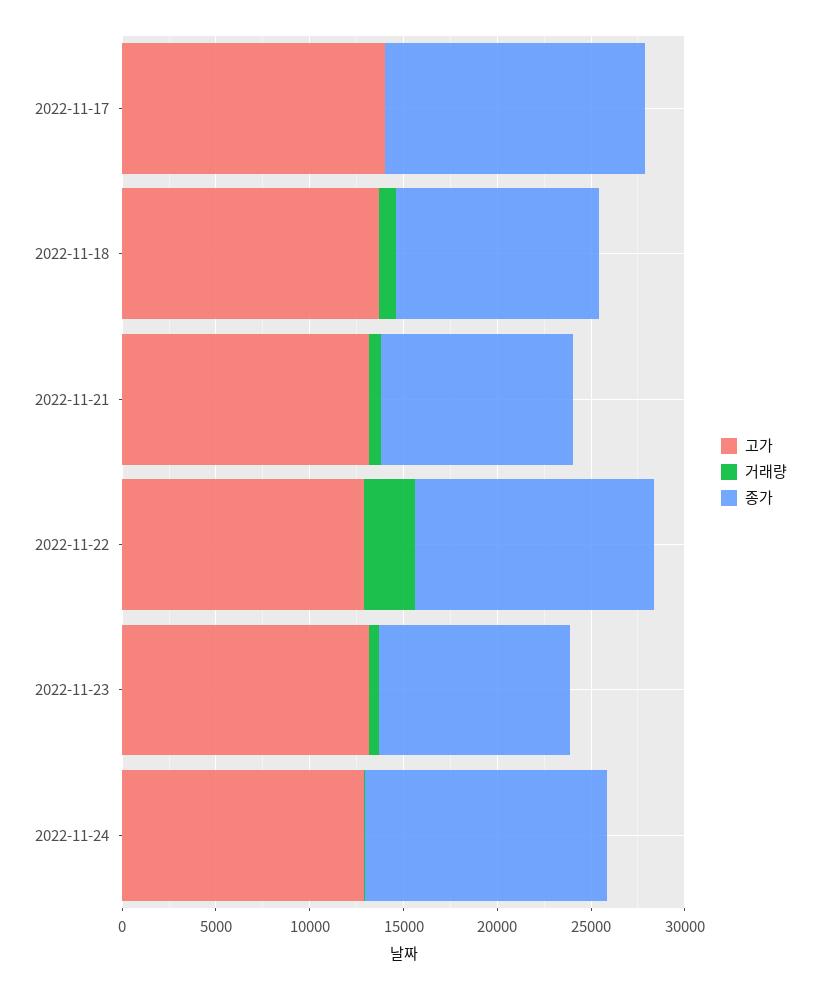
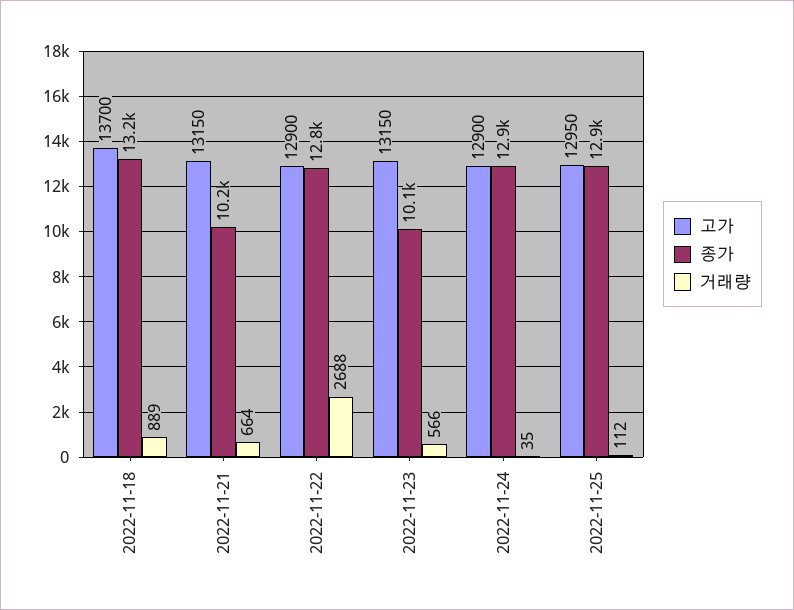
고가, 2022-11-17: 14000 -> none
거래량, 2022-11-17: 0 -> none
종가, 2022-11-17: 14000 -> none
종가, 2022-11-18: 11000 -> 13200
고가, 2022-11-25: none -> 12950
종가, 2022-11-25: none -> 12900
거래량, 2022-11-25: none -> 112

